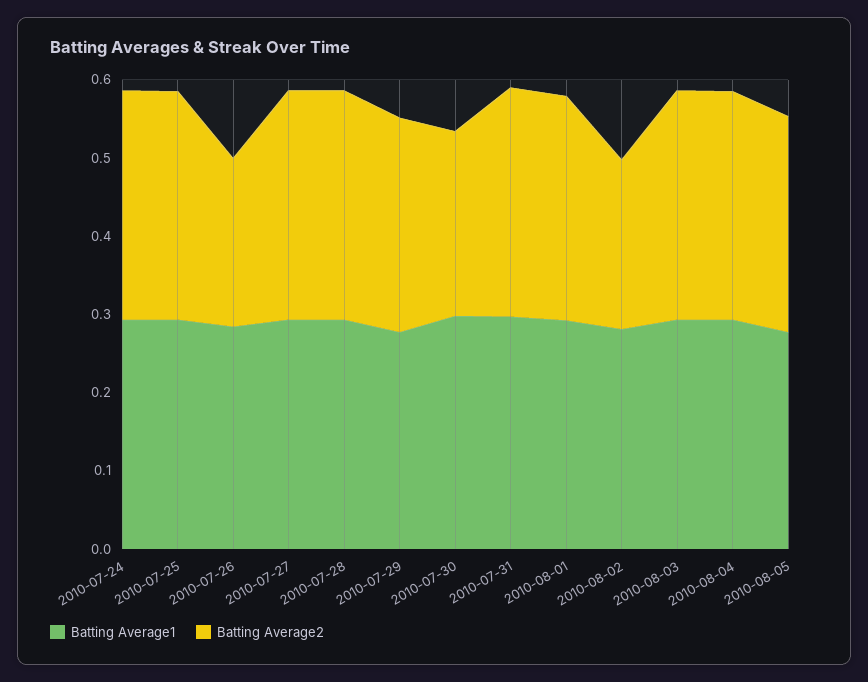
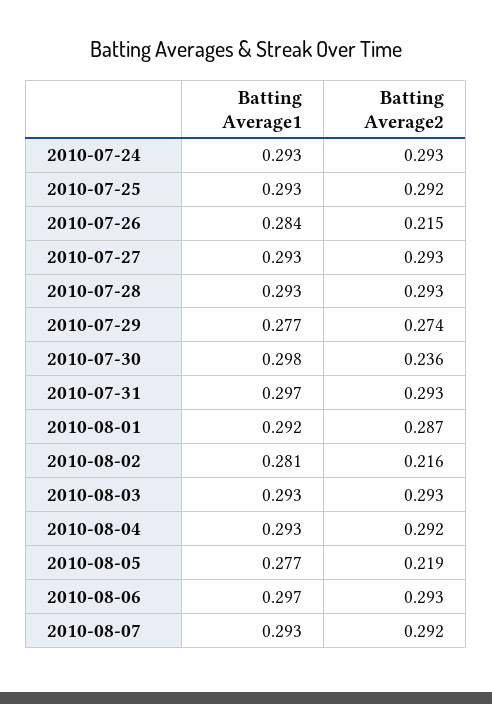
Batting Average2, 2010-08-05: 0.28 -> 0.219
Batting Average1, 2010-08-06: none -> 0.297
Batting Average2, 2010-08-06: none -> 0.293
Batting Average1, 2010-08-07: none -> 0.293
Batting Average2, 2010-08-07: none -> 0.292

